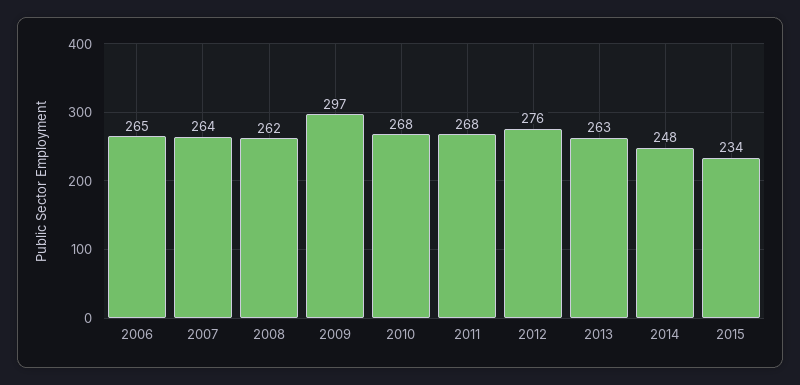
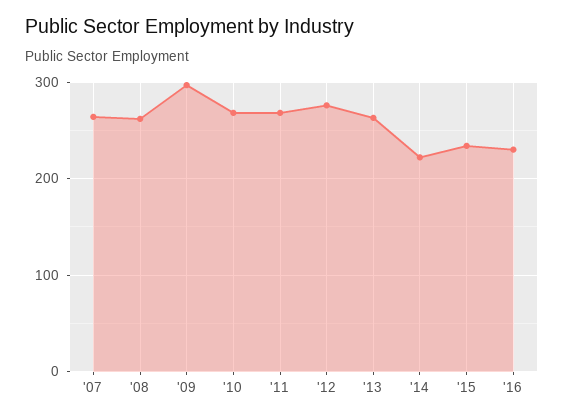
2006: 265 -> none
2014: 248 -> 220
'16: none -> 230

